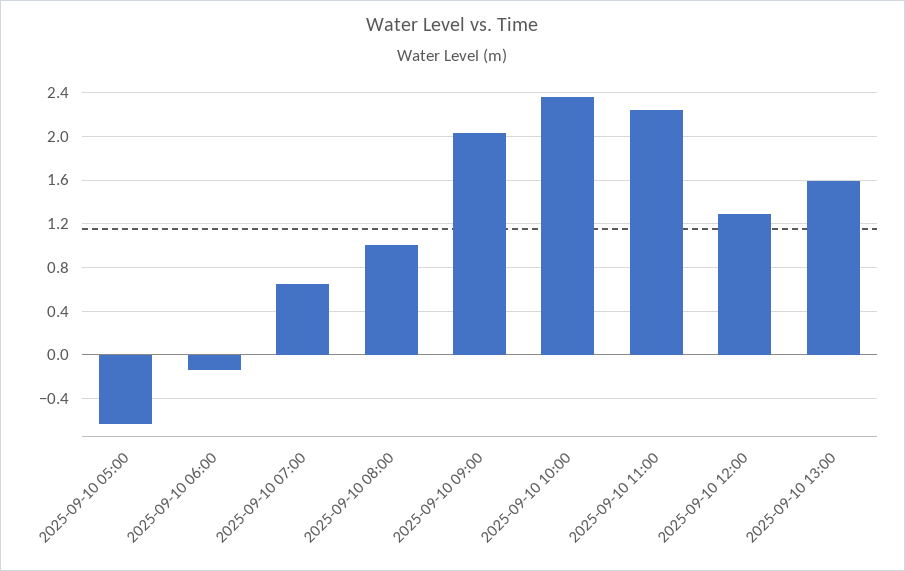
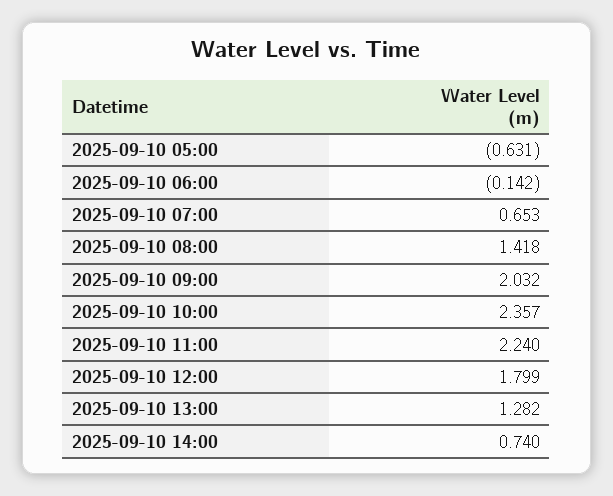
2025-09-10 08:00: 1 -> 1.418
2025-09-10 12:00: 1.3 -> 1.799
2025-09-10 13:00: 1.6 -> 1.282
2025-09-10 14:00: none -> 0.74

